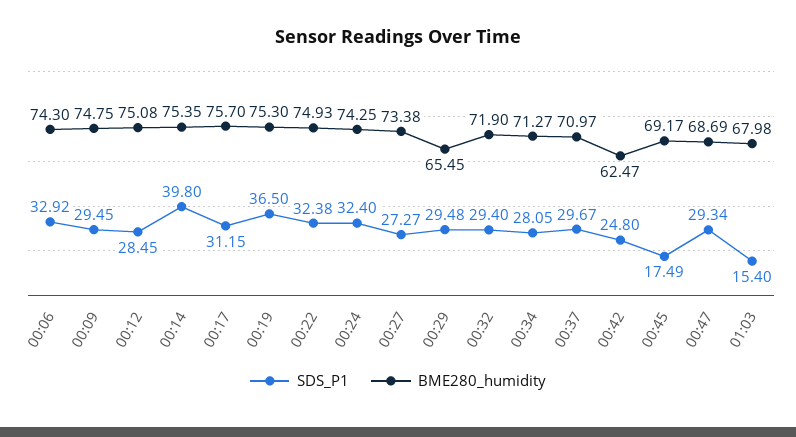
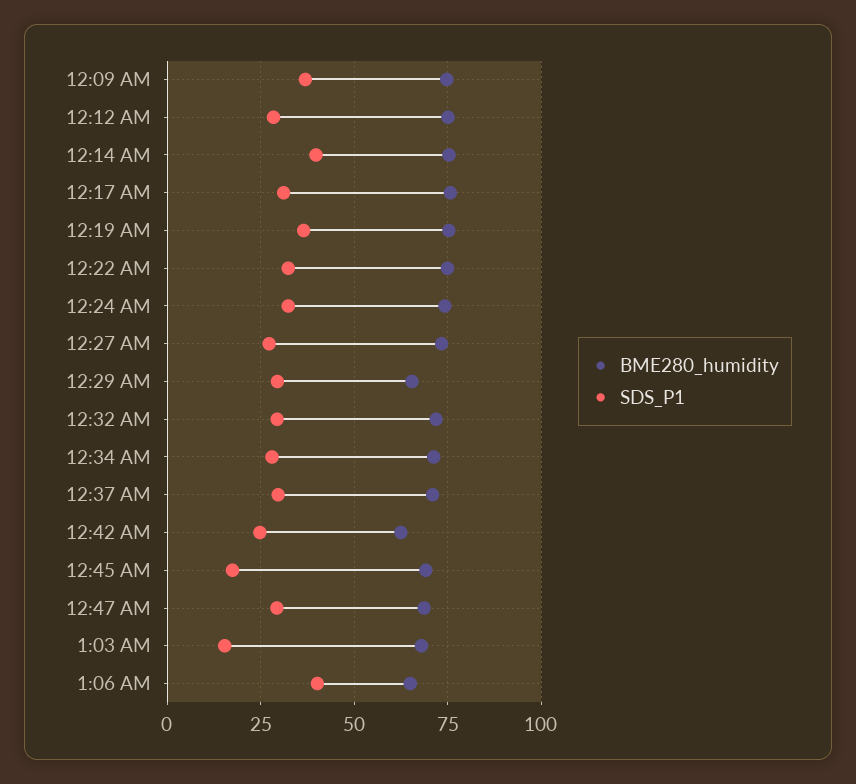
SDS_P1, 00:06: 32.92 -> none
BME280_humidity, 00:06: 74.3 -> none
SDS_P1, 00:09: 29.45 -> 37.5
BME280_humidity, 1:06 AM: none -> 65
SDS_P1, 1:06 AM: none -> 40

